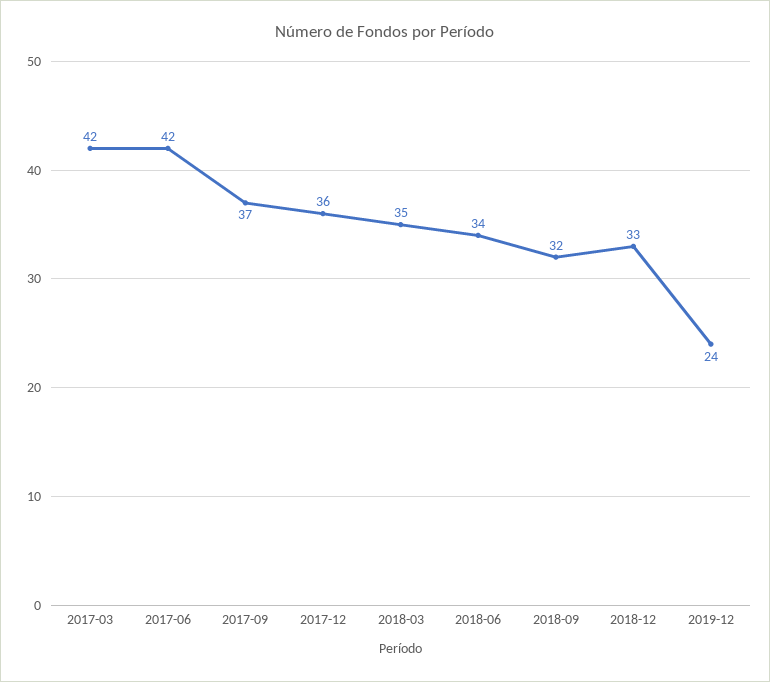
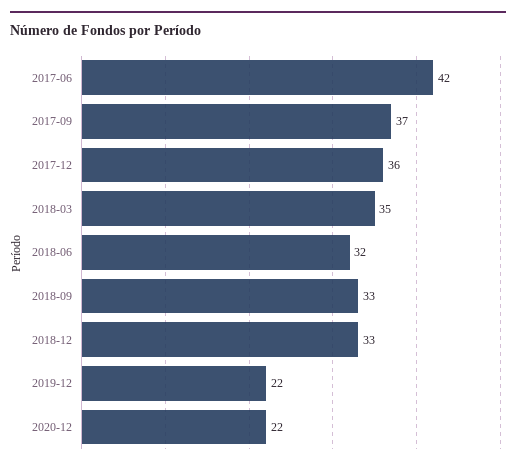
2017-03: 42 -> none
2018-06: 34 -> 32
2018-09: 32 -> 33
2019-12: 24 -> 22
2020-12: none -> 22

